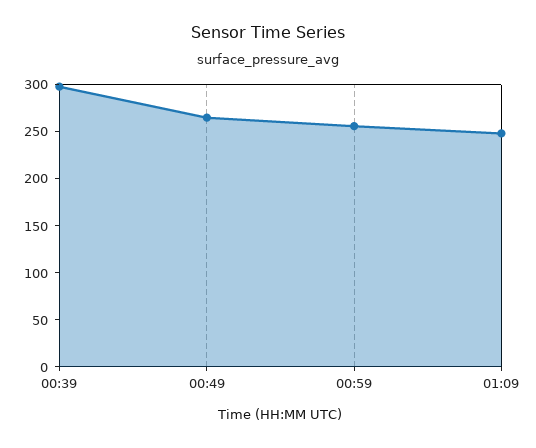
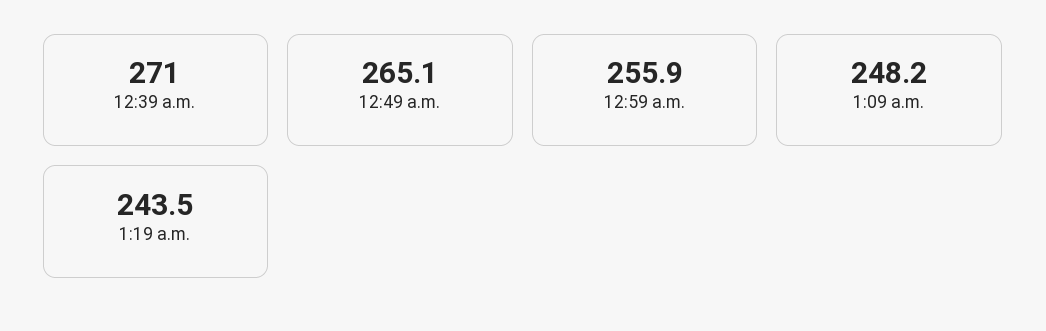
00:39: 300 -> 271
1:19 a.m.: none -> 243.5

